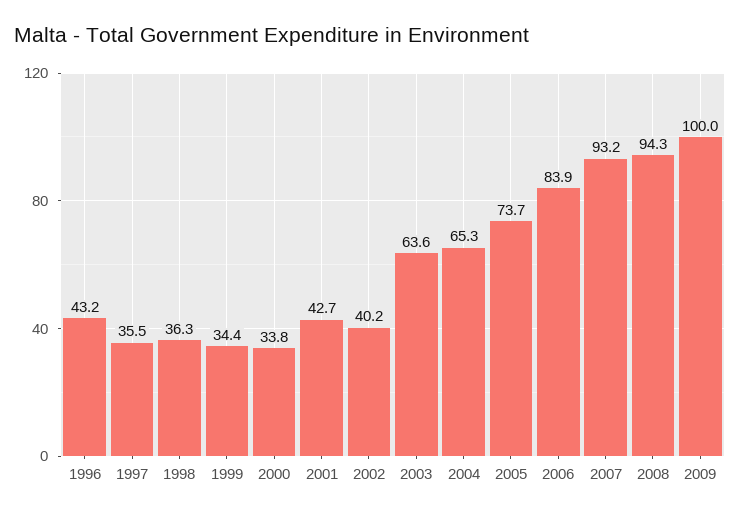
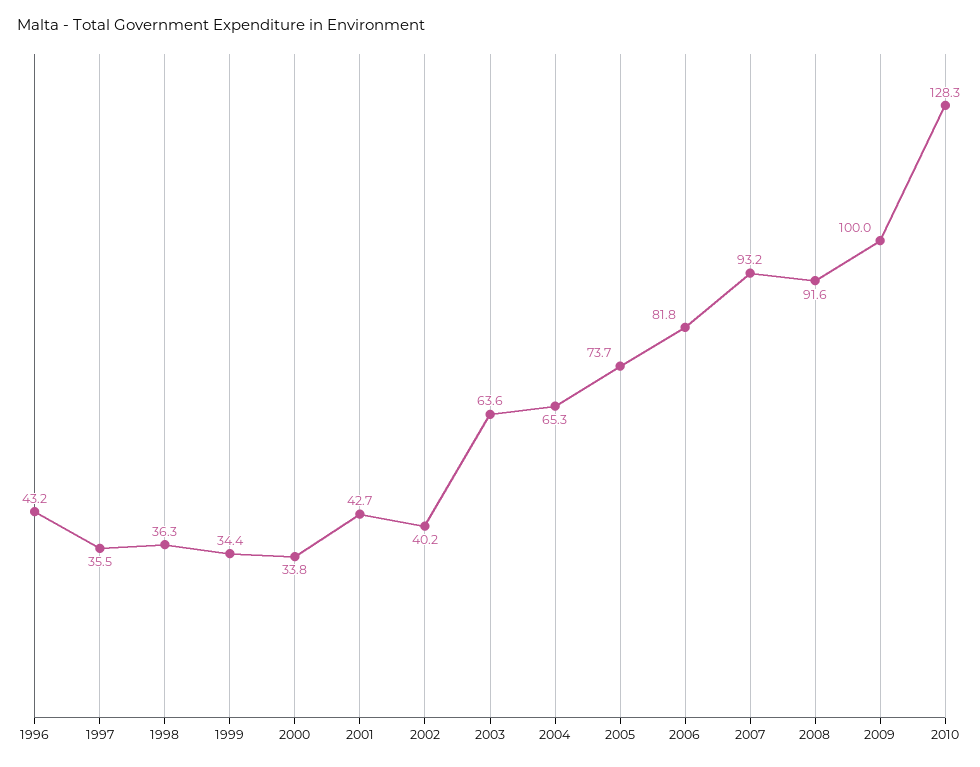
2006: 83.9 -> 81.8
2008: 94.3 -> 91.6
2010: none -> 128.3

